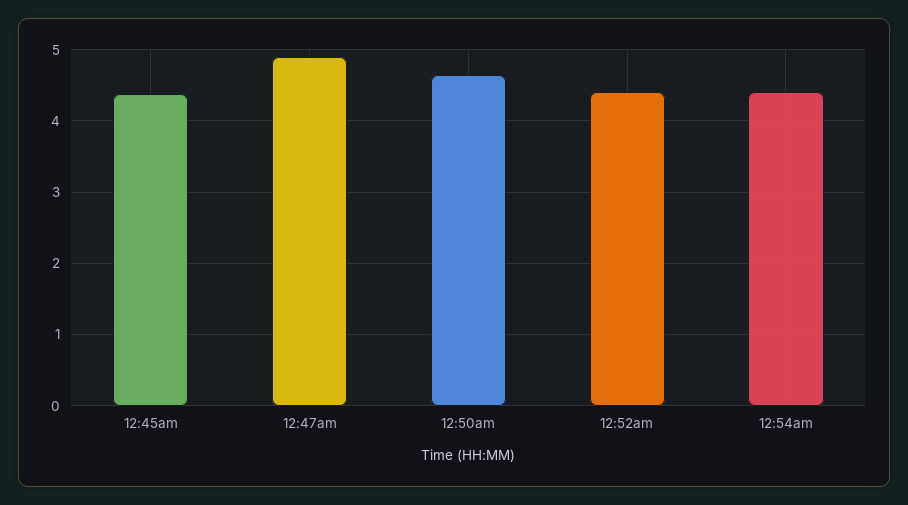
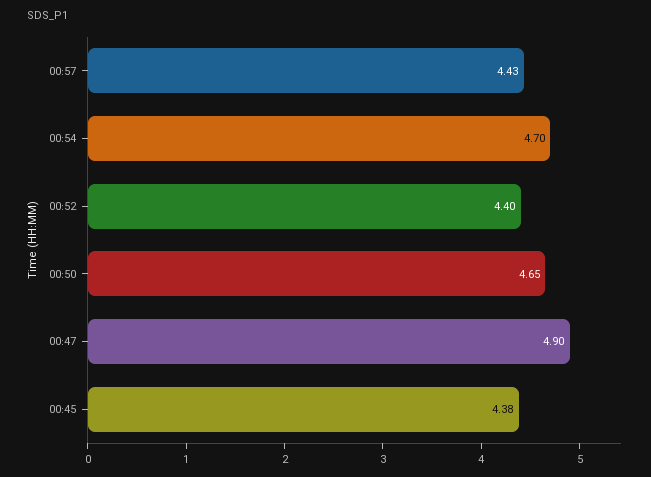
12:54am: 4.4 -> 4.7
00:57: none -> 4.43

